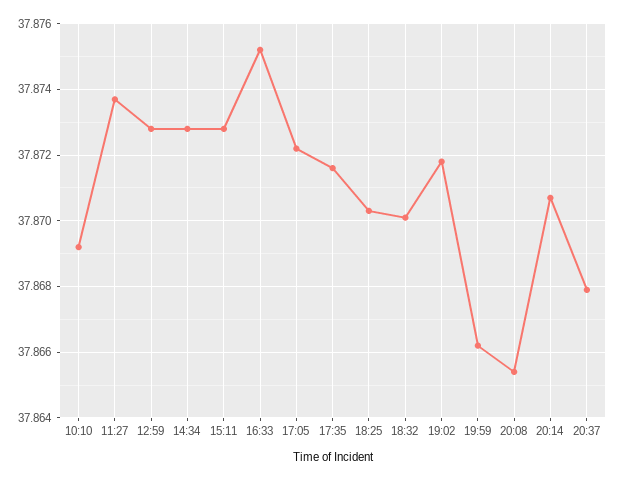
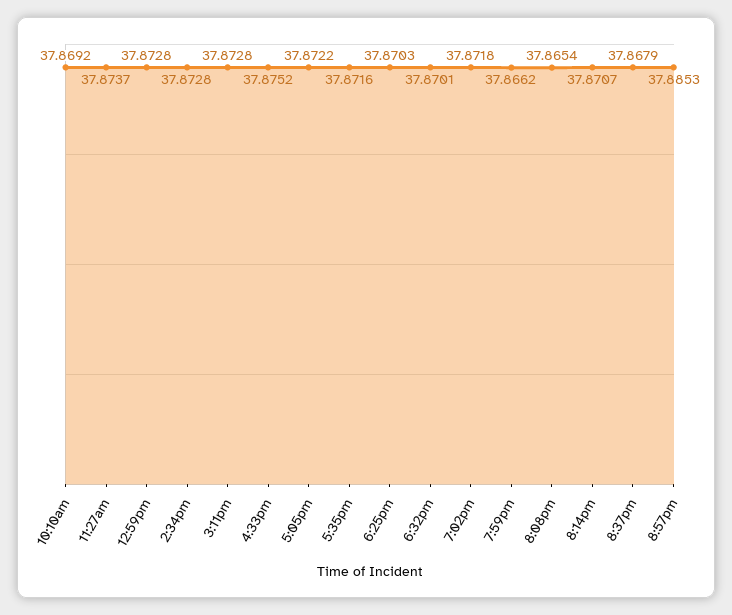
8:57pm: none -> 37.8853

